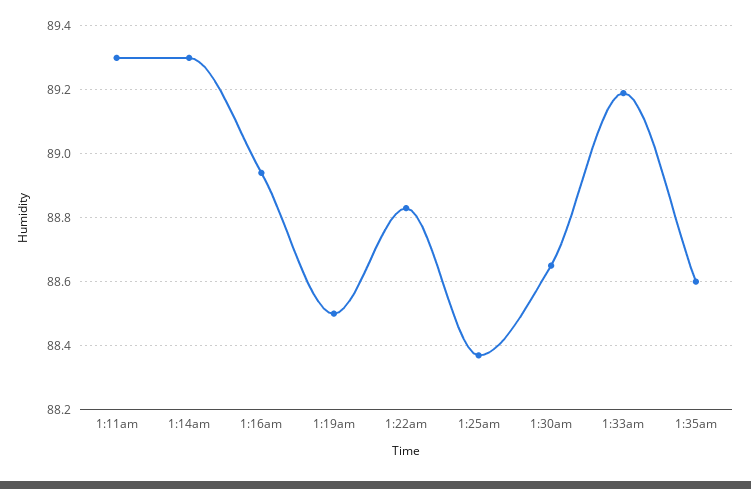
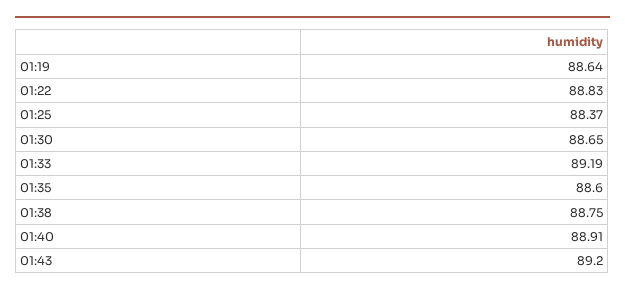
1:11am: 89.3 -> none
1:14am: 89.3 -> none
1:16am: 88.95 -> none
1:19am: 88.5 -> 88.64
01:38: none -> 88.75
01:40: none -> 88.91
01:43: none -> 89.2

